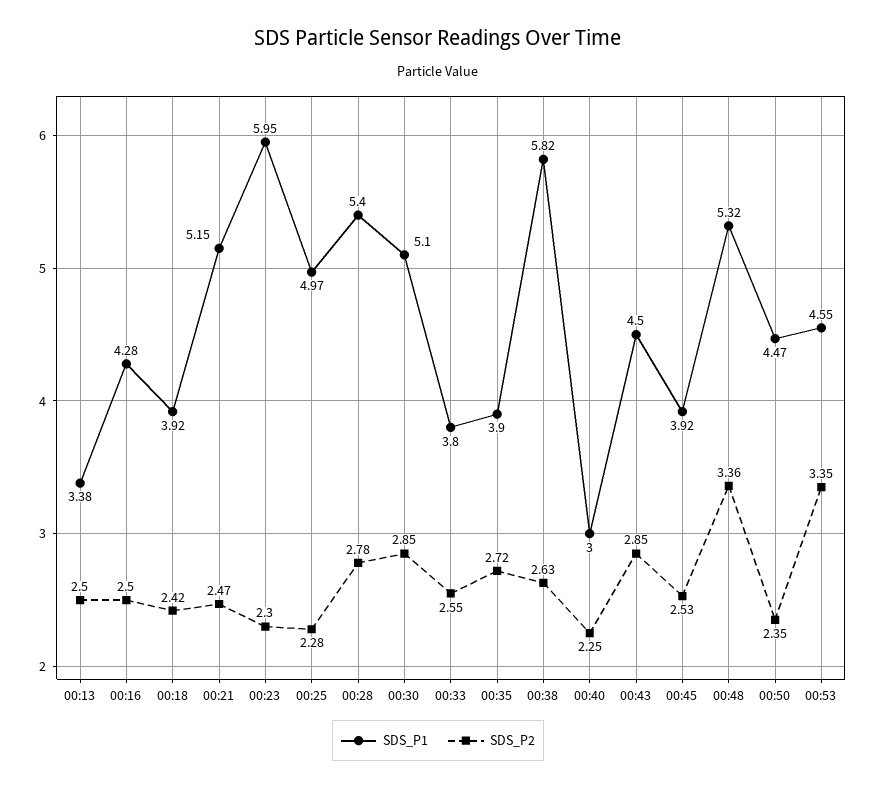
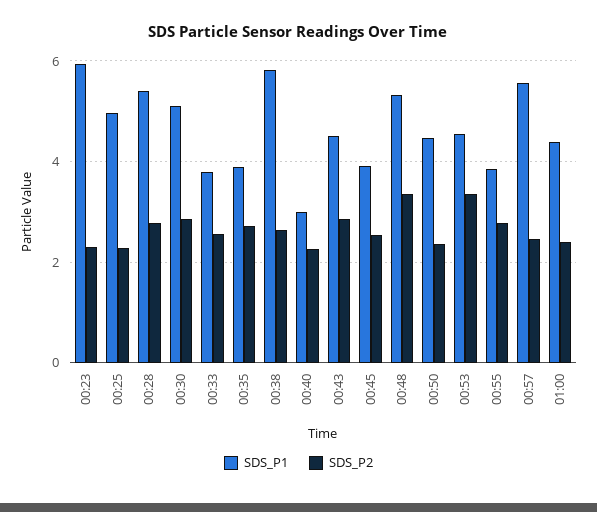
SDS_P1, 00:13: 3.38 -> none
SDS_P2, 00:13: 2.5 -> none
SDS_P1, 00:16: 4.28 -> none
SDS_P2, 00:16: 2.5 -> none
SDS_P1, 00:18: 3.92 -> none
SDS_P2, 00:18: 2.42 -> none
SDS_P1, 00:21: 5.15 -> none
SDS_P2, 00:21: 2.47 -> none
SDS_P1, 00:55: none -> 3.8
SDS_P2, 00:55: none -> 2.8
SDS_P1, 00:57: none -> 5.6
SDS_P2, 00:57: none -> 2.4
SDS_P1, 01:00: none -> 4.4
SDS_P2, 01:00: none -> 2.4

